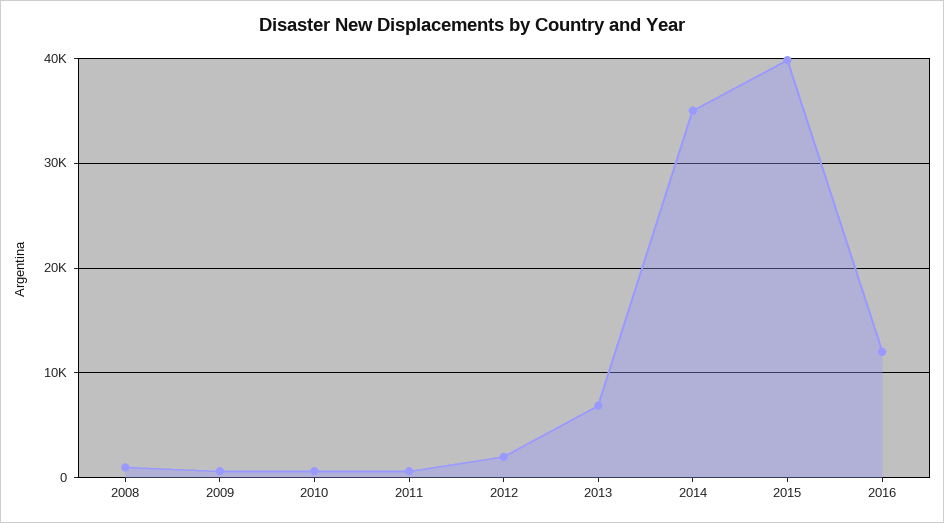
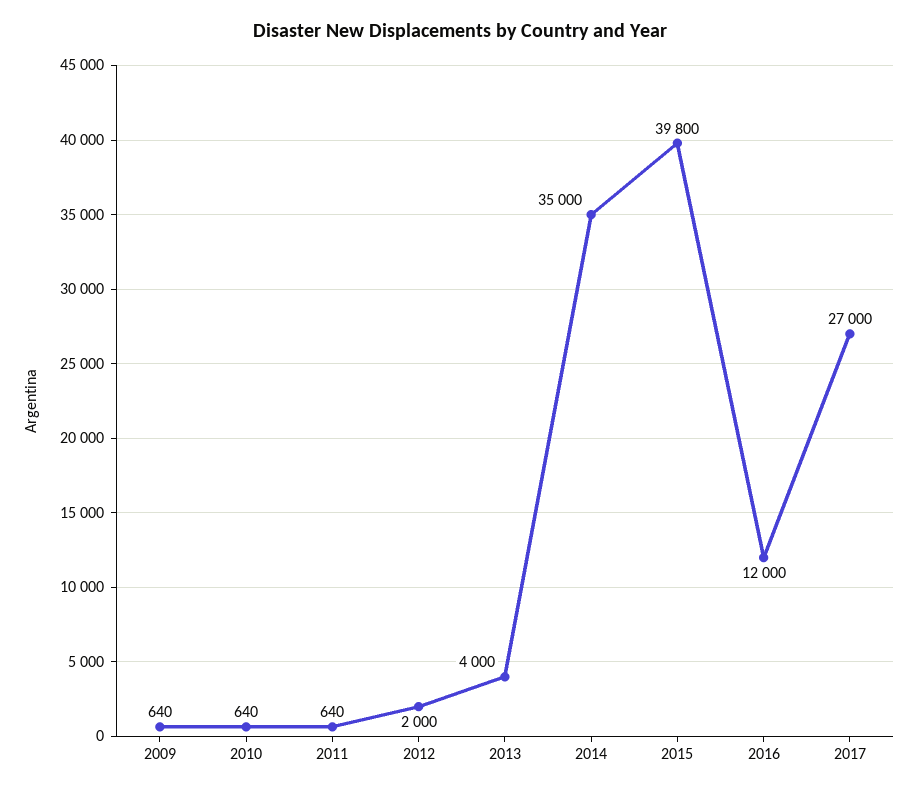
2008: 1000 -> none
2013: 7000 -> 4000
2017: none -> 27000

